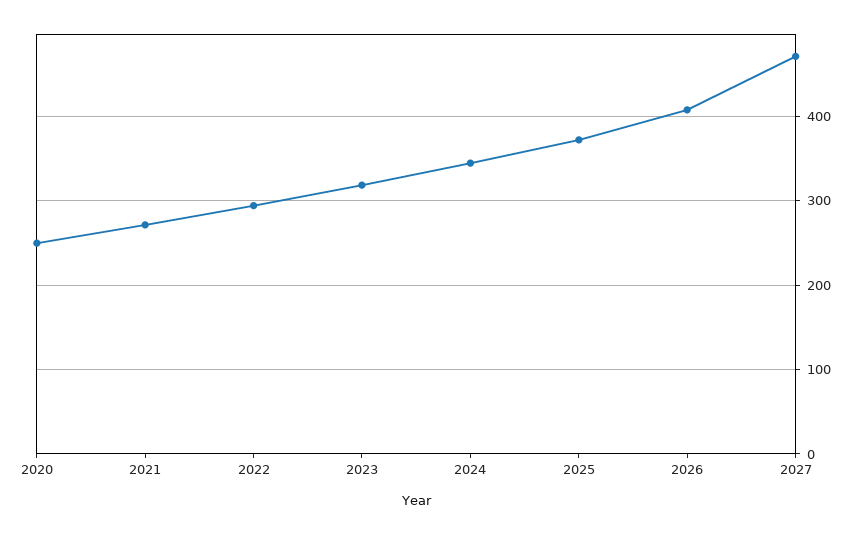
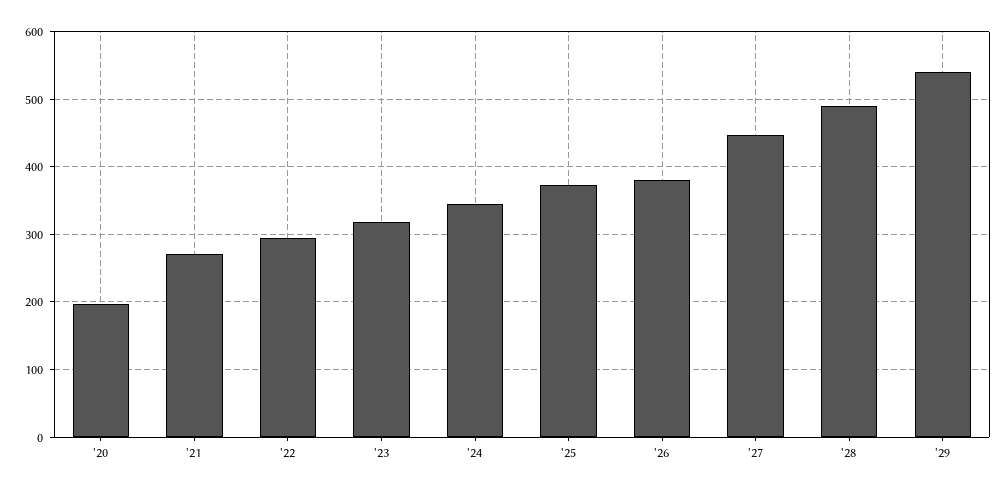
2020: 250 -> 200
2026: 410 -> 380
2027: 470 -> 450
'28: none -> 490
'29: none -> 540

